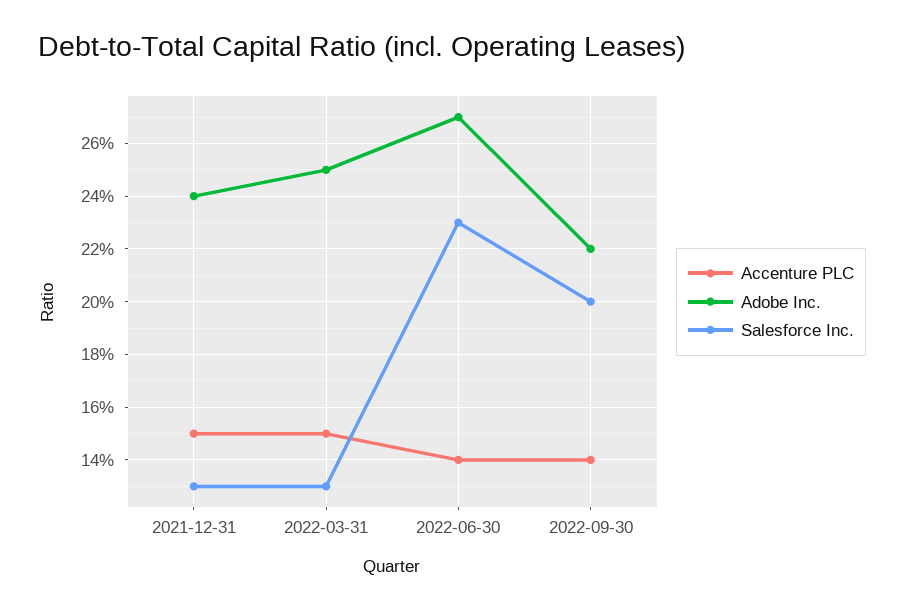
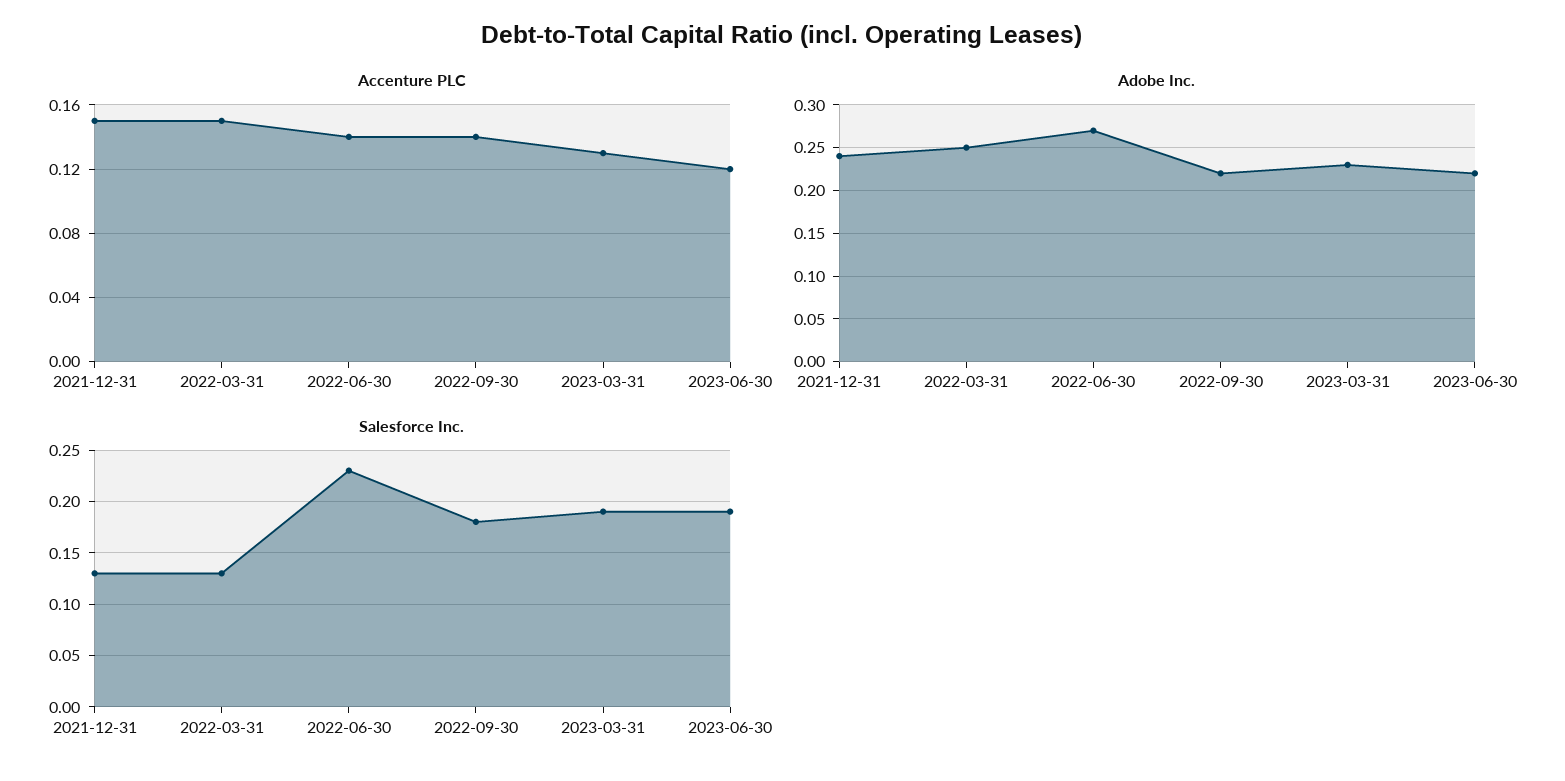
Salesforce Inc., 2022-09-30: 0.2 -> 0.18
Accenture PLC, 2023-03-31: none -> 0.13
Accenture PLC, 2023-06-30: none -> 0.12
Adobe Inc., 2023-03-31: none -> 0.23
Adobe Inc., 2023-06-30: none -> 0.22
Salesforce Inc., 2023-03-31: none -> 0.19
Salesforce Inc., 2023-06-30: none -> 0.19

